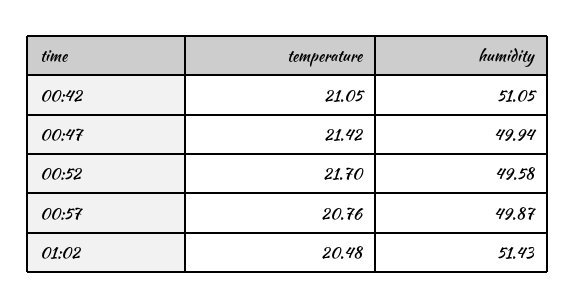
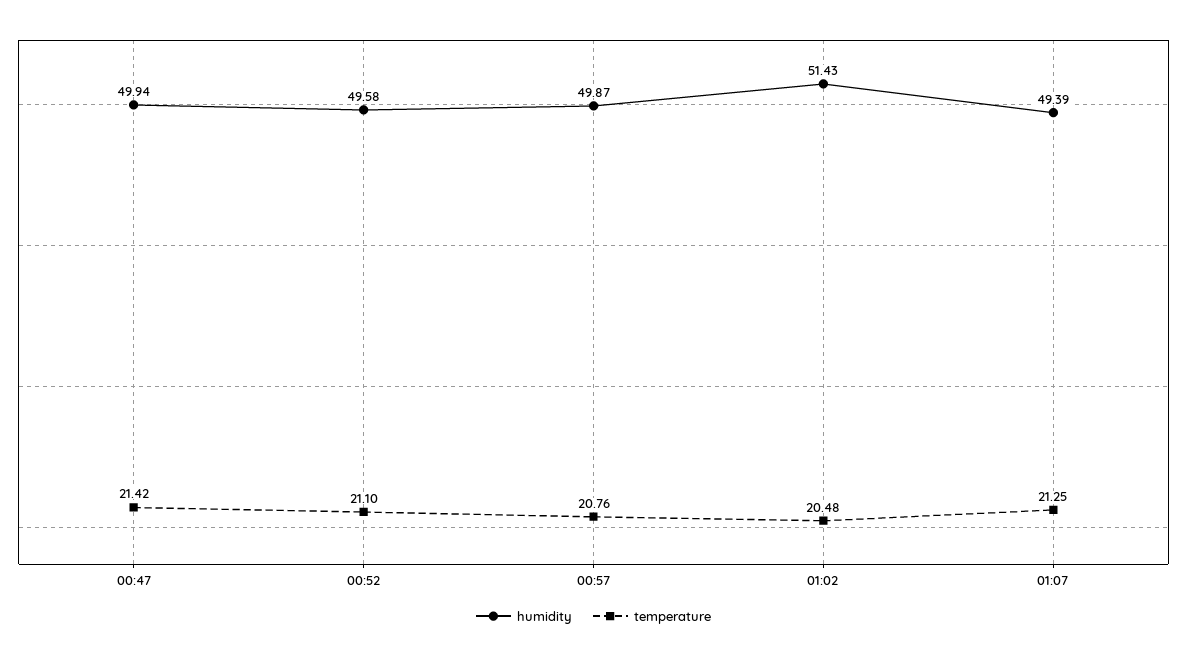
temperature, 00:42: 21.05 -> none
humidity, 00:42: 51.05 -> none
temperature, 00:52: 21.7 -> 21.1
humidity, 01:07: none -> 49.39
temperature, 01:07: none -> 21.25

